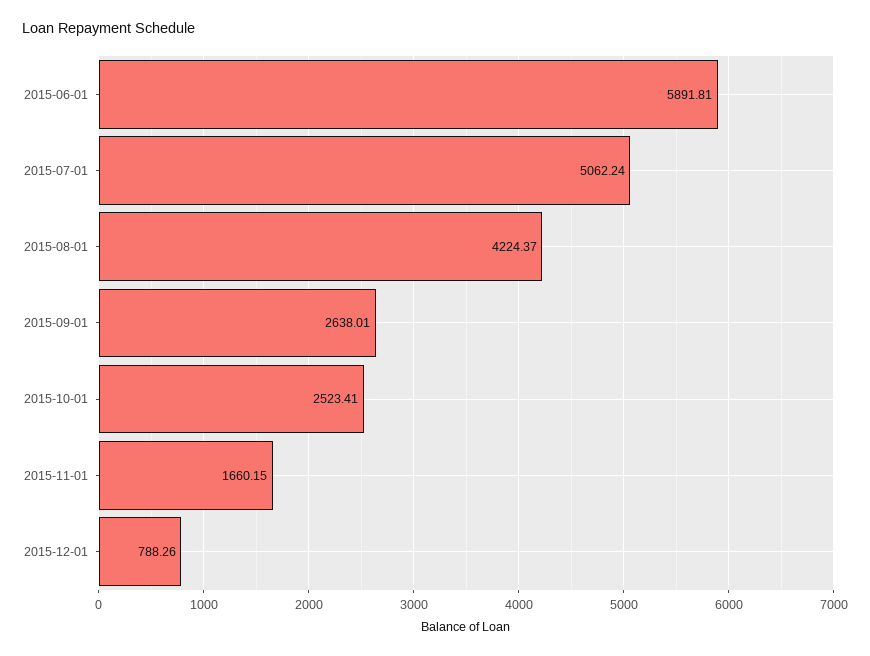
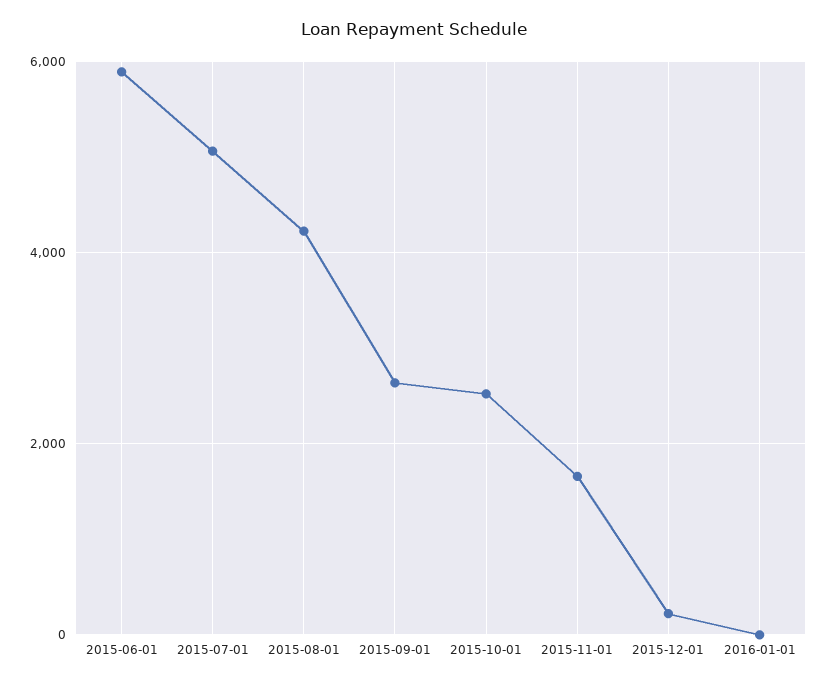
2015-12-01: 788.26 -> 200
2016-01-01: none -> 0

